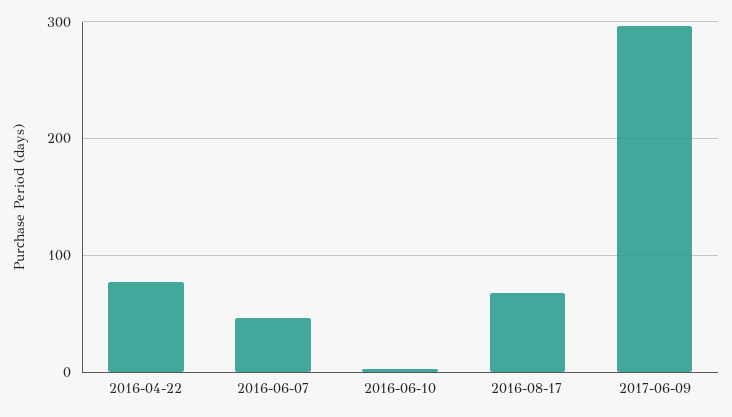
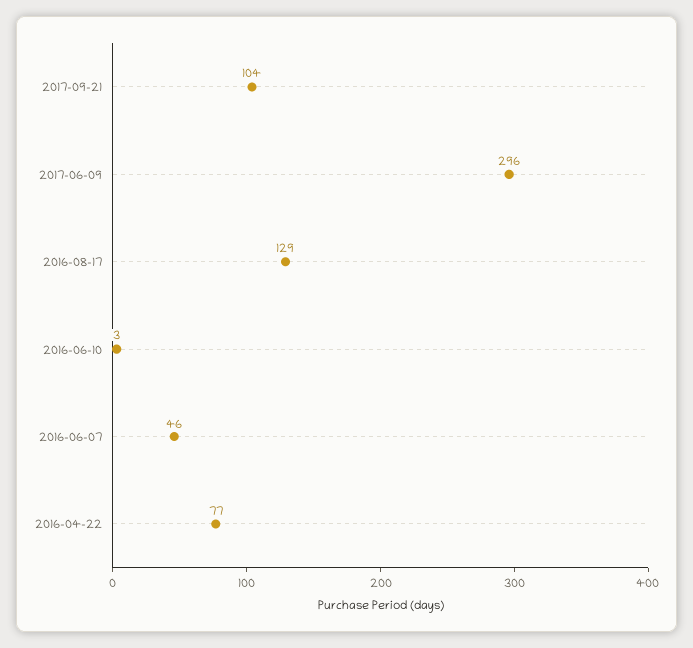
2016-08-17: 70 -> 129
2017-09-21: none -> 104

